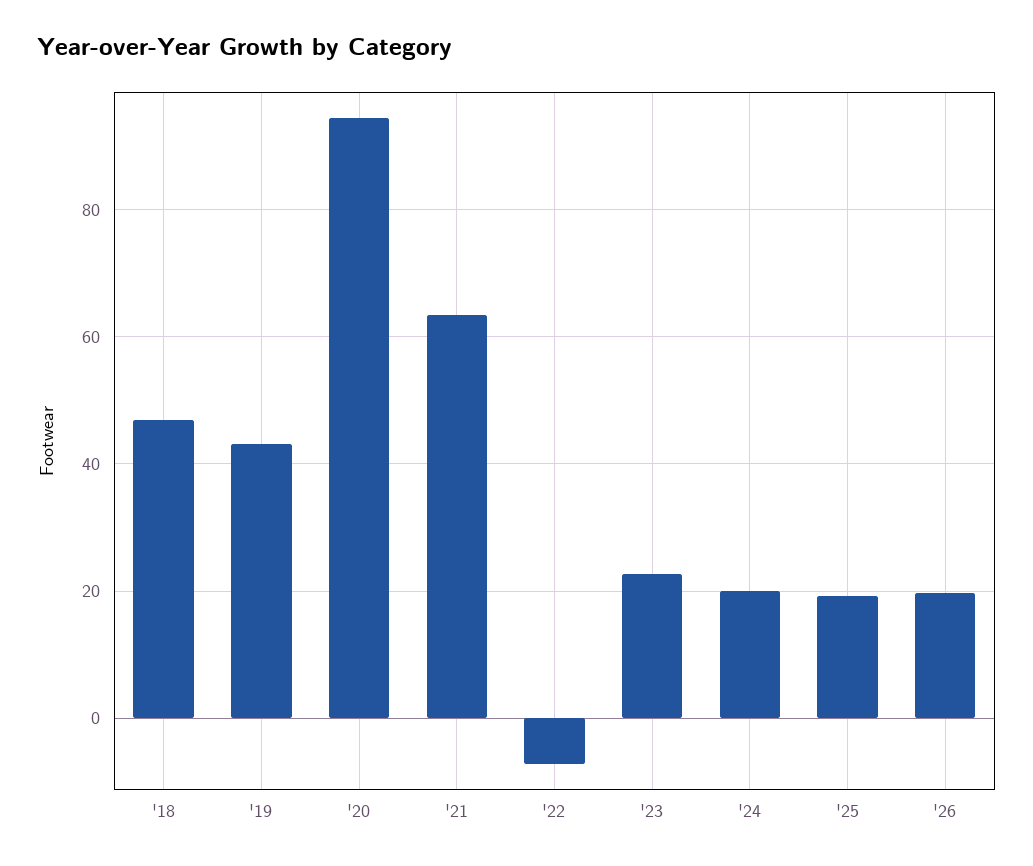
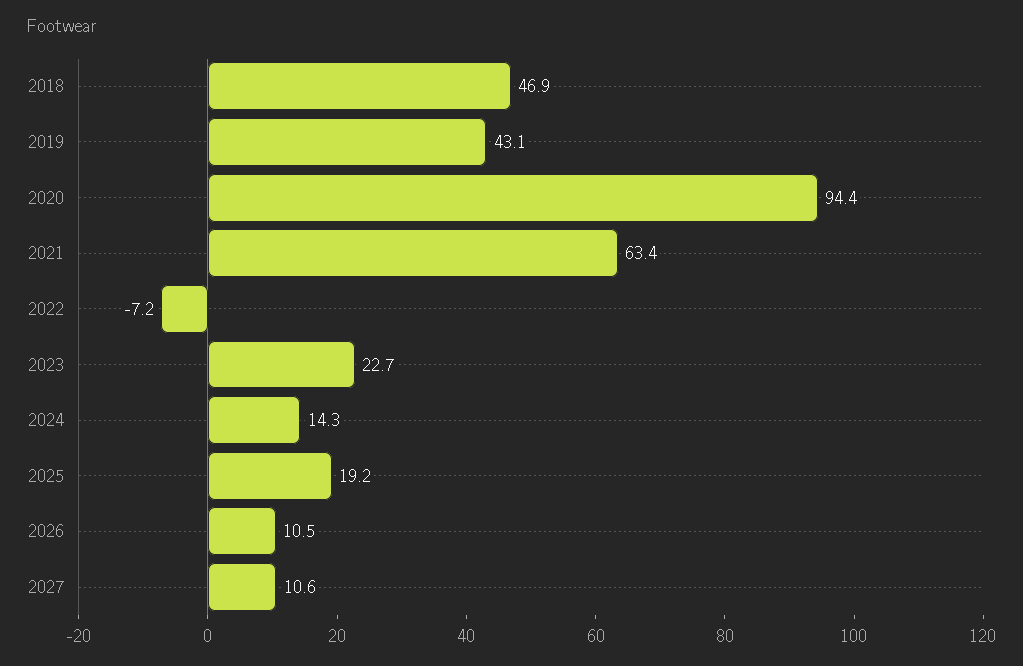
'24: 20 -> 14.3
'26: 20 -> 10.5
2027: none -> 10.6

